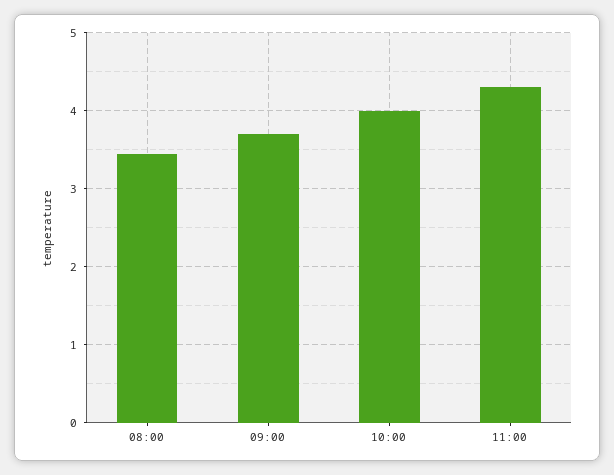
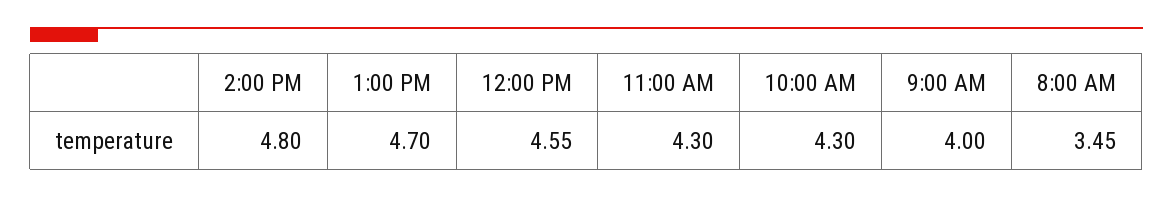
09:00: 3.7 -> 4
10:00: 4 -> 4.3
2:00 PM: none -> 4.8
1:00 PM: none -> 4.7
12:00 PM: none -> 4.55

